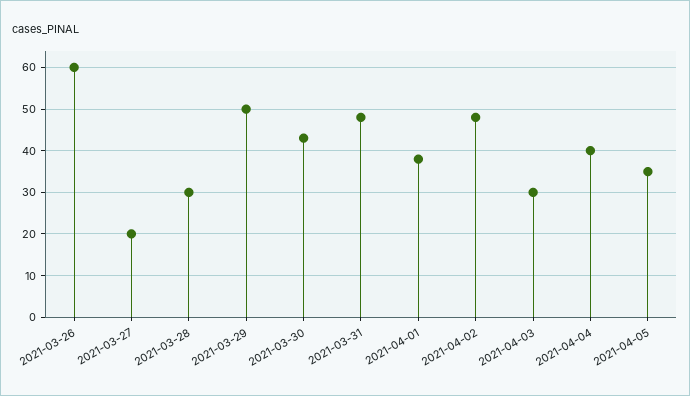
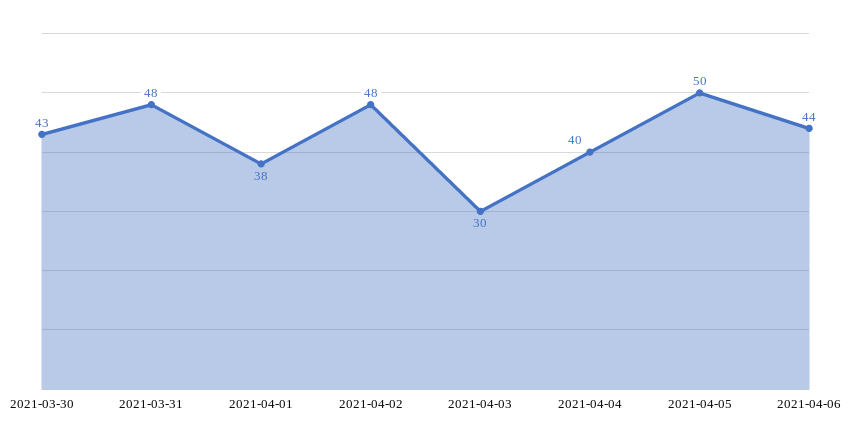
2021-03-26: 60 -> none
2021-03-27: 20 -> none
2021-03-28: 30 -> none
2021-03-29: 50 -> none
2021-04-05: 35 -> 50
2021-04-06: none -> 44

